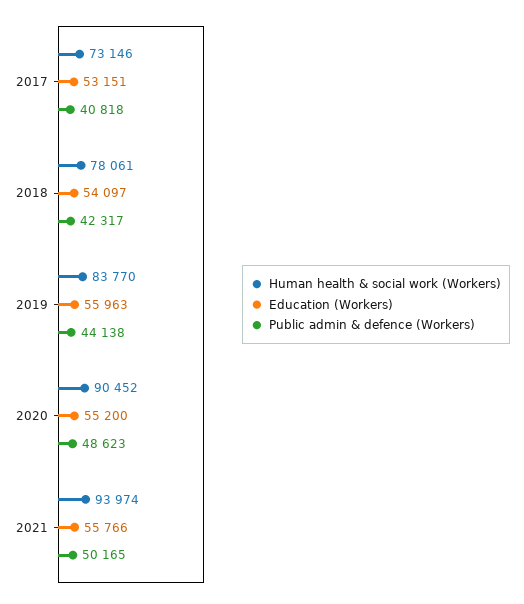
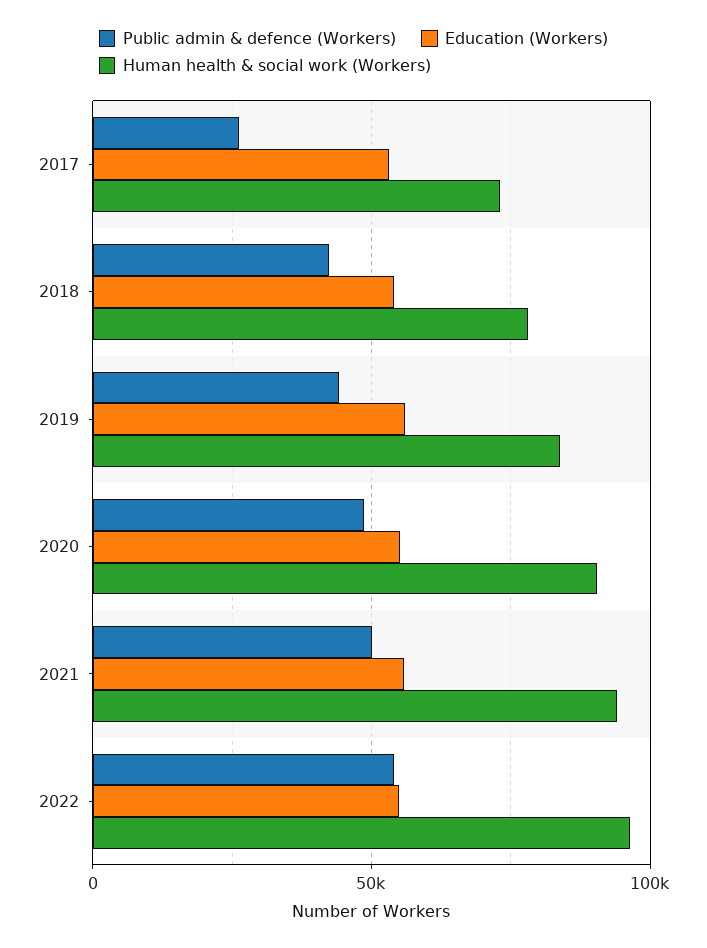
Public admin & defence (Workers), 2017: 40818 -> 25000
Public admin & defence (Workers), 2022: none -> 55000
Education (Workers), 2022: none -> 55000
Human health & social work (Workers), 2022: none -> 95000

